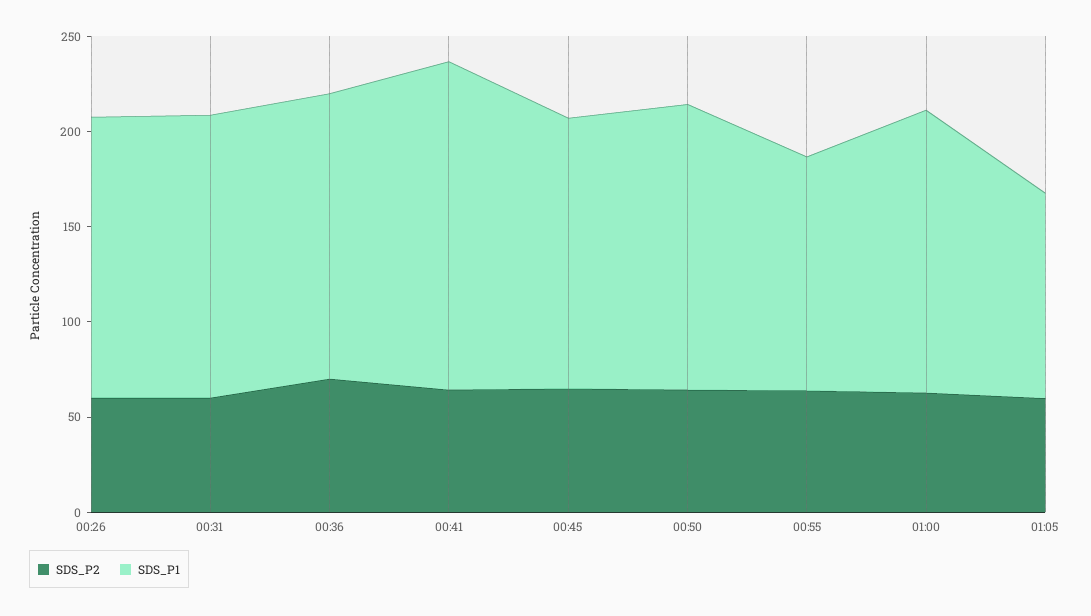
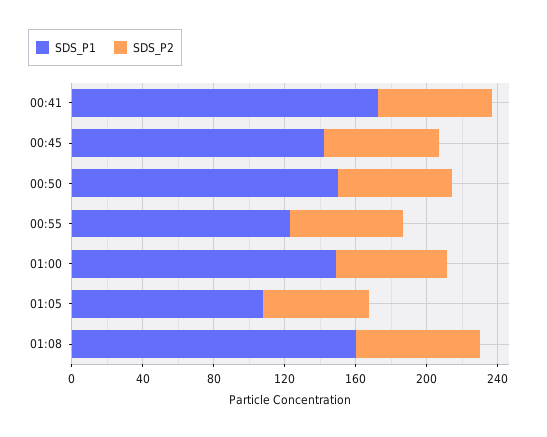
SDS_P2, 00:26: 60 -> none
SDS_P1, 00:26: 150 -> none
SDS_P2, 00:31: 60 -> none
SDS_P1, 00:31: 150 -> none
SDS_P2, 00:36: 70 -> none
SDS_P1, 00:36: 150 -> none
SDS_P1, 01:08: none -> 160
SDS_P2, 01:08: none -> 70

